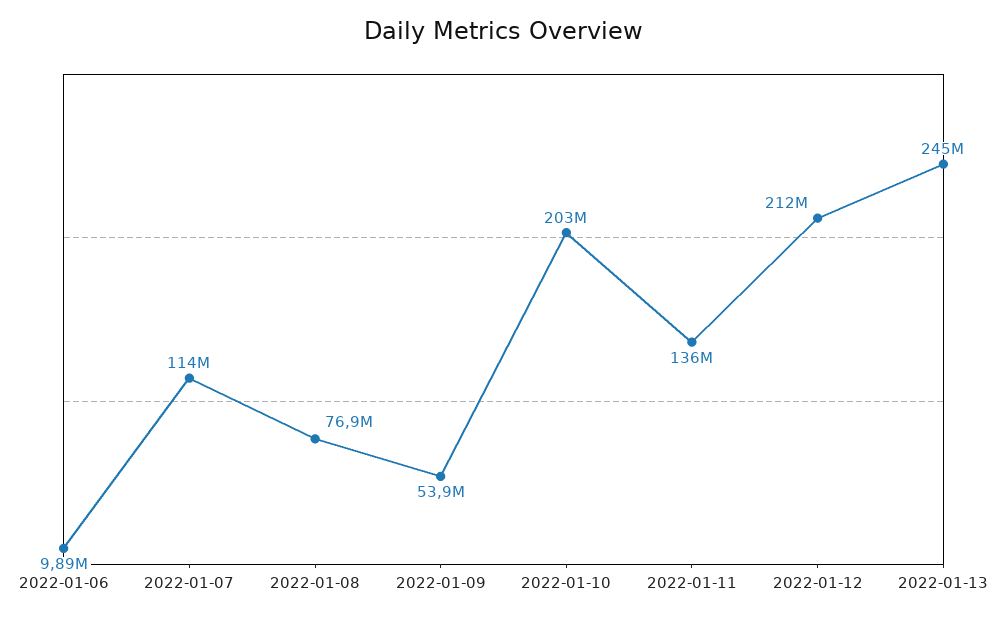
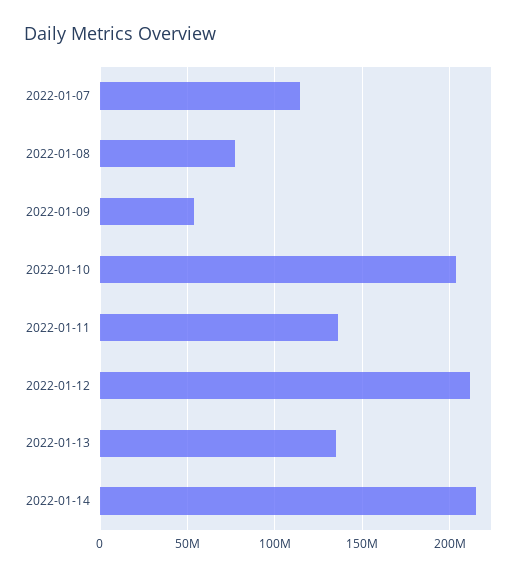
2022-01-06: 9890000 -> none
2022-01-13: 245000000 -> 135000000
2022-01-14: none -> 215000000

